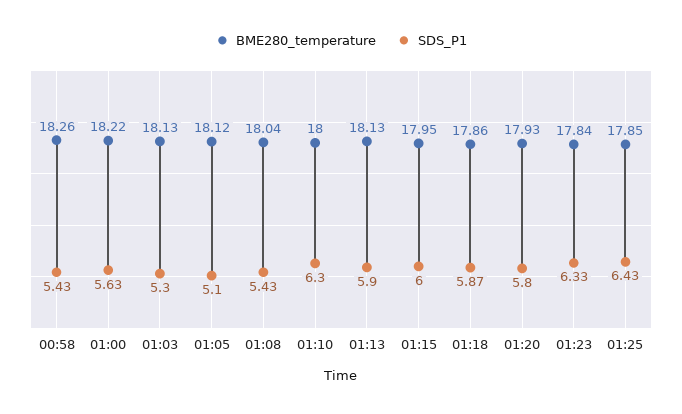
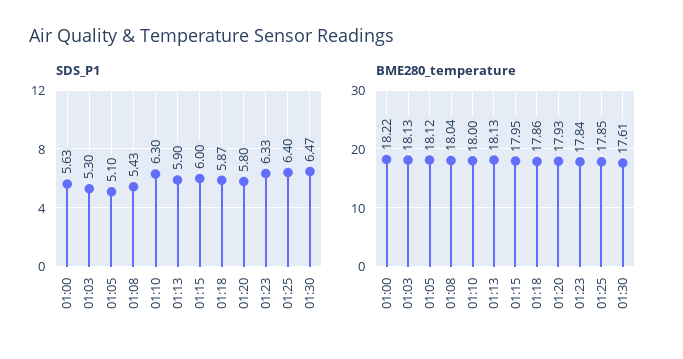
BME280_temperature, 00:58: 18.26 -> none
SDS_P1, 00:58: 5.43 -> none
SDS_P1, 01:25: 6.43 -> 6.4
SDS_P1, 01:30: none -> 6.47
BME280_temperature, 01:30: none -> 17.61

